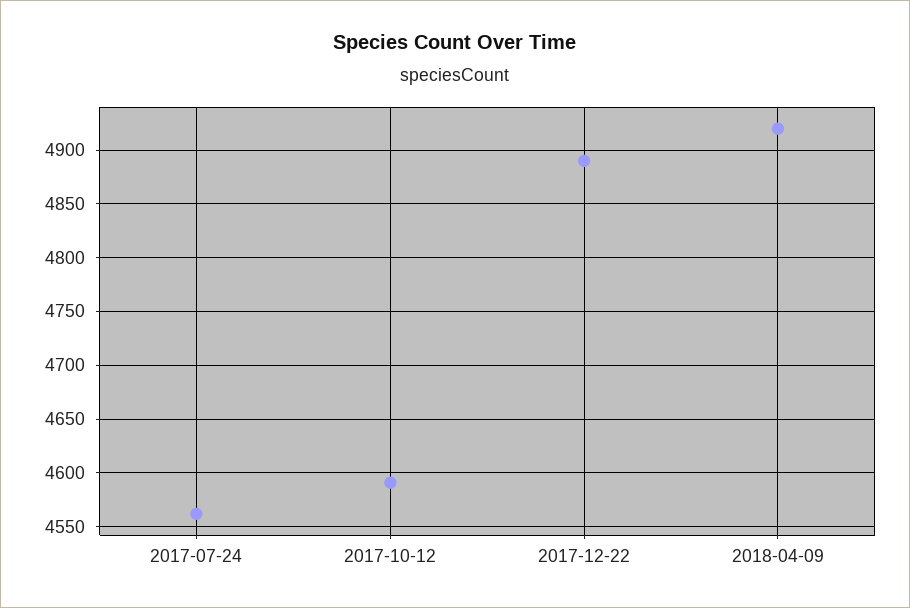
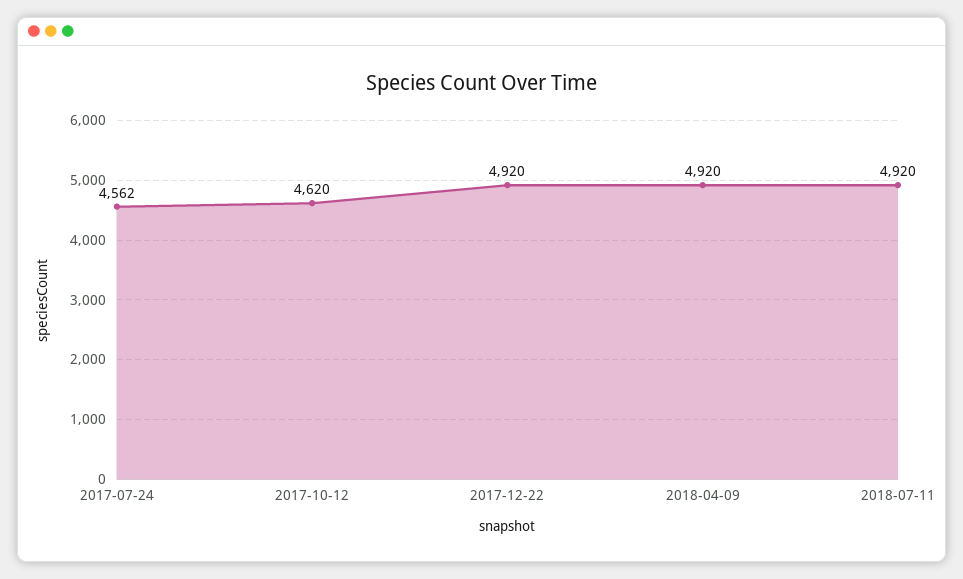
2017-10-12: 4590 -> 4620
2017-12-22: 4890 -> 4920
2018-07-11: none -> 4920

